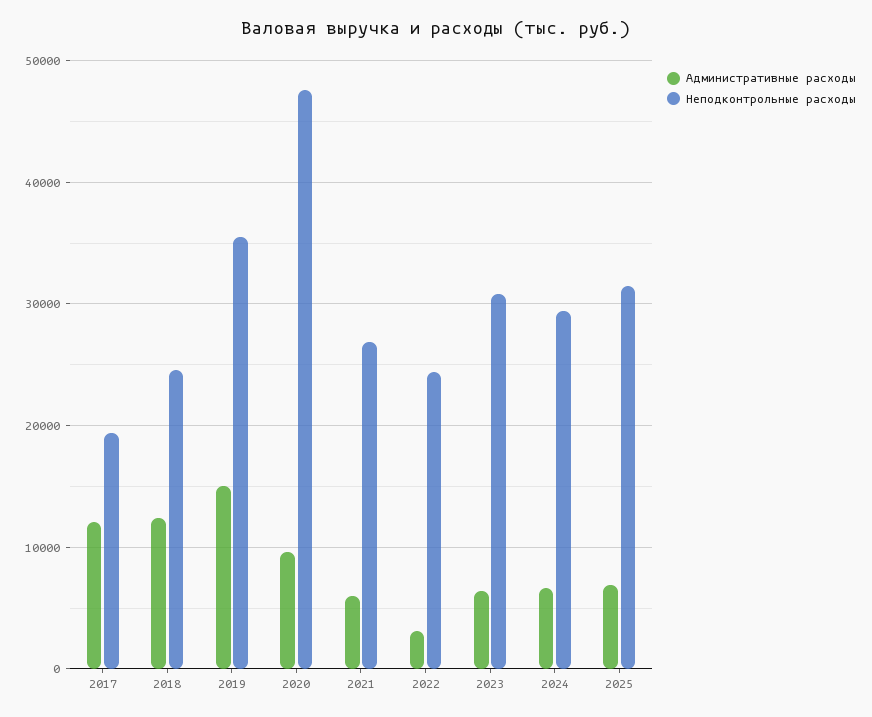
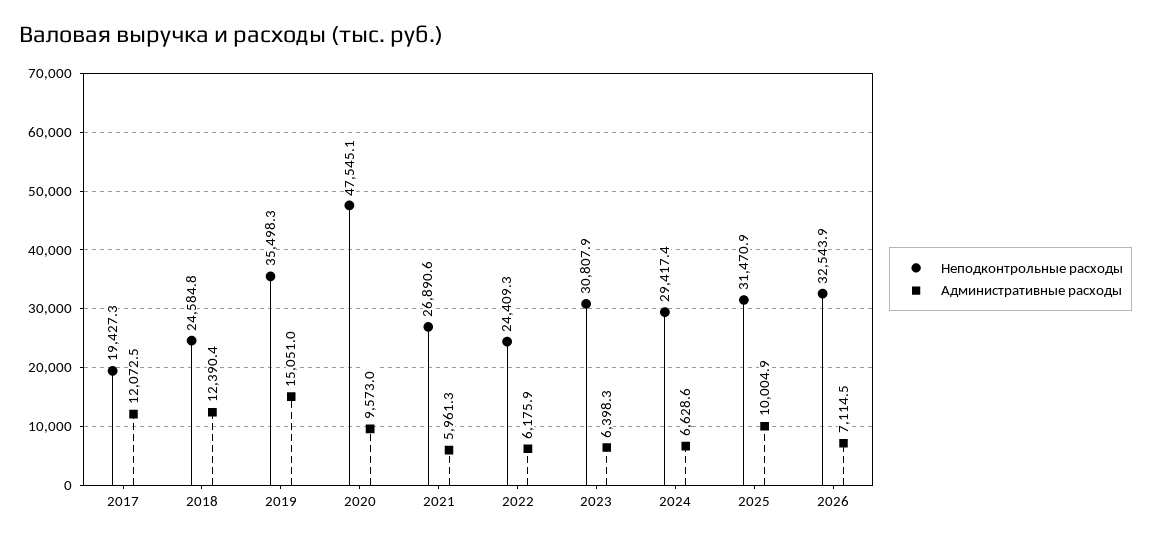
Административные расходы, 2022: 3000 -> 6175.9
Административные расходы, 2025: 7000 -> 10004.9
Неподконтрольные расходы, 2026: none -> 32543.9
Административные расходы, 2026: none -> 7114.5

